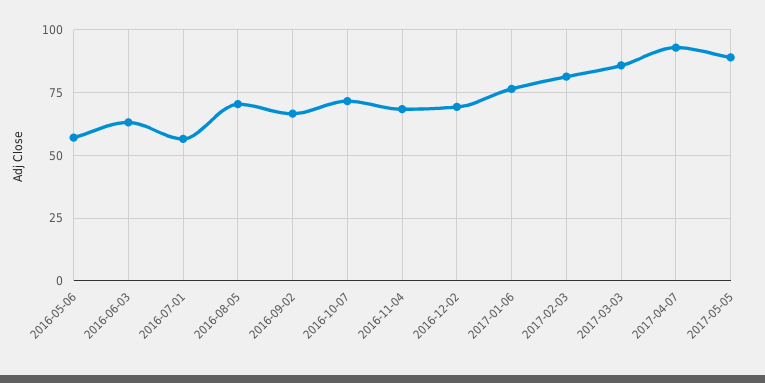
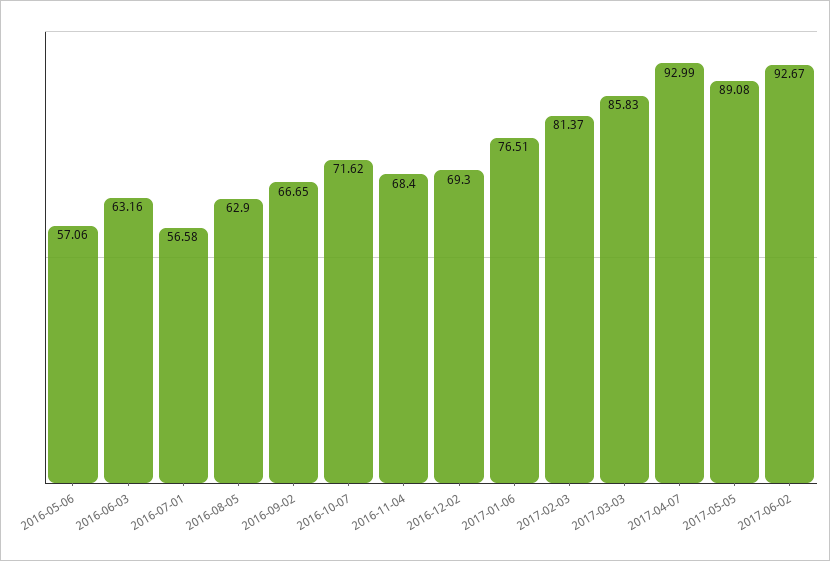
2016-08-05: 70 -> 62.9
2017-06-02: none -> 92.67

